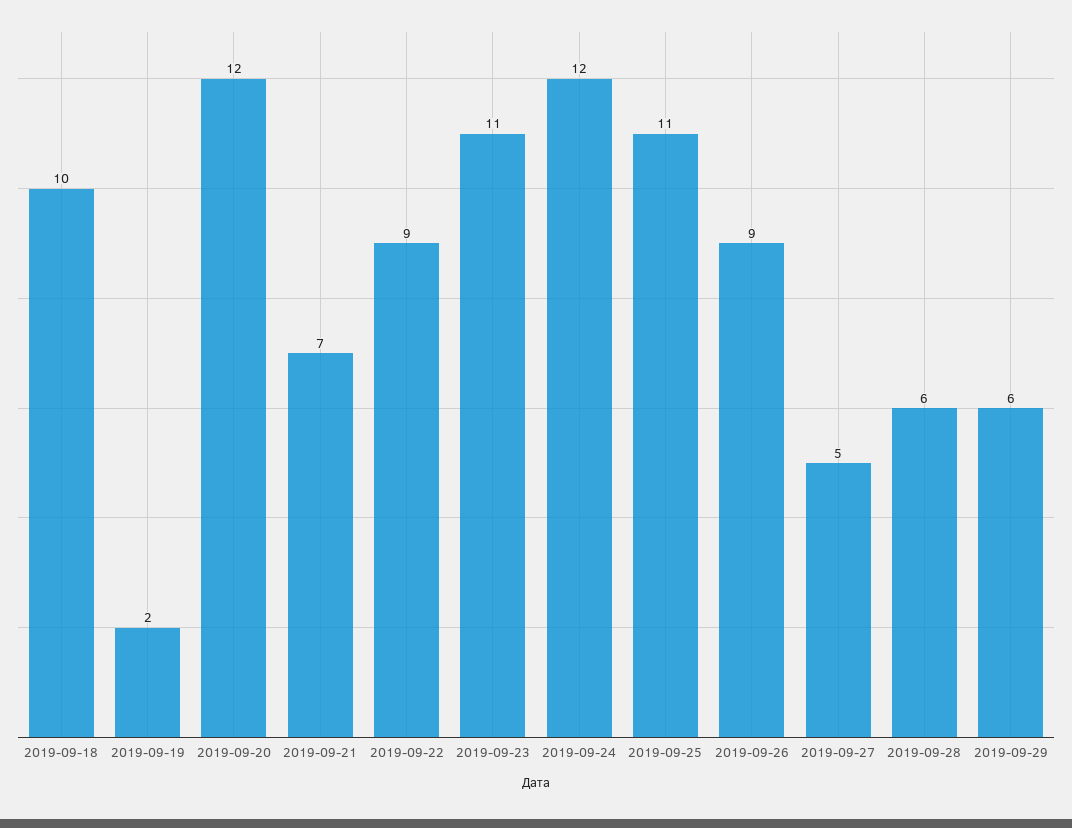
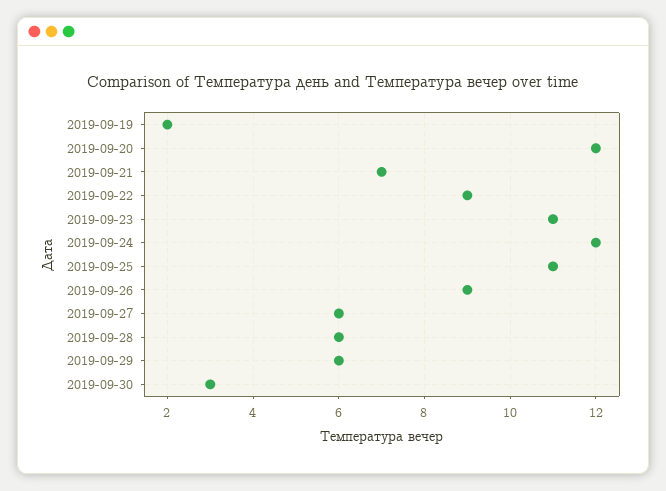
2019-09-18: 10 -> none
2019-09-27: 5 -> 6
2019-09-30: none -> 3

